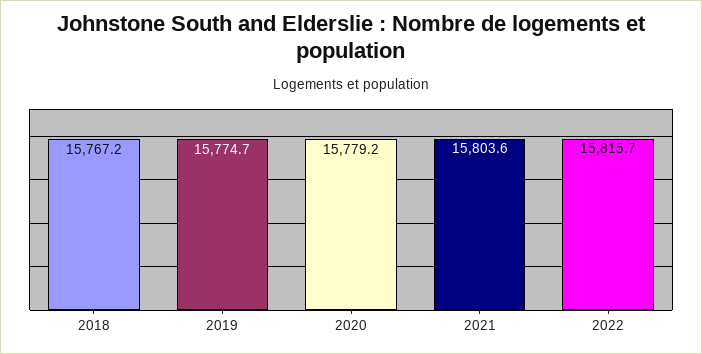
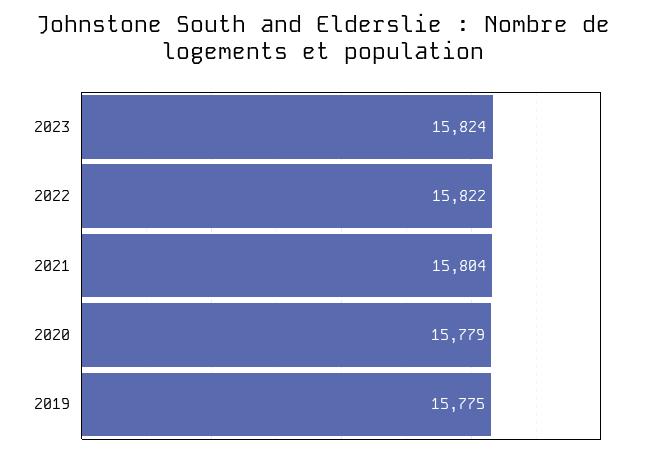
2018: 15767.2 -> none
2022: 15815.7 -> 15822
2023: none -> 15824

